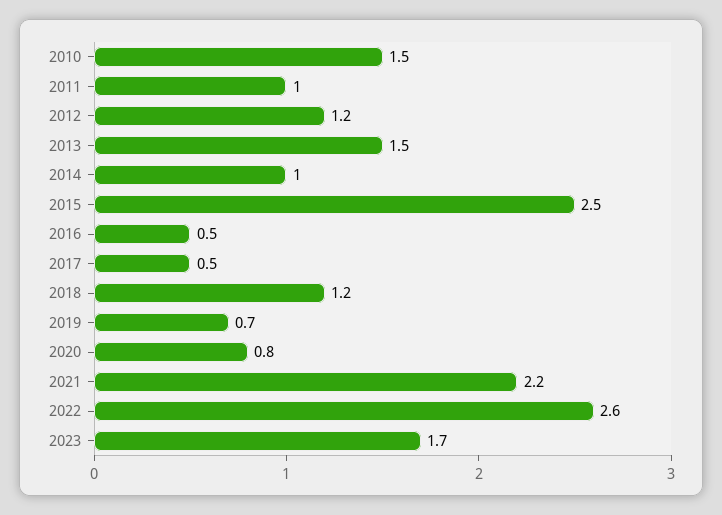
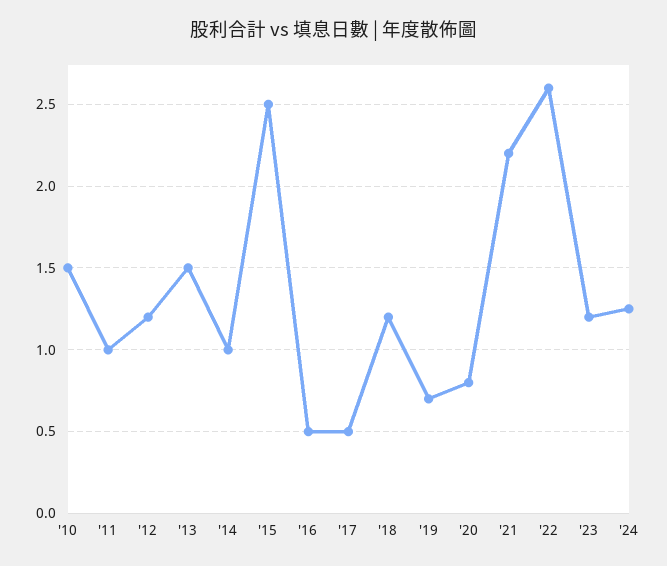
2023: 1.7 -> 1.2
'24: none -> 1.25

